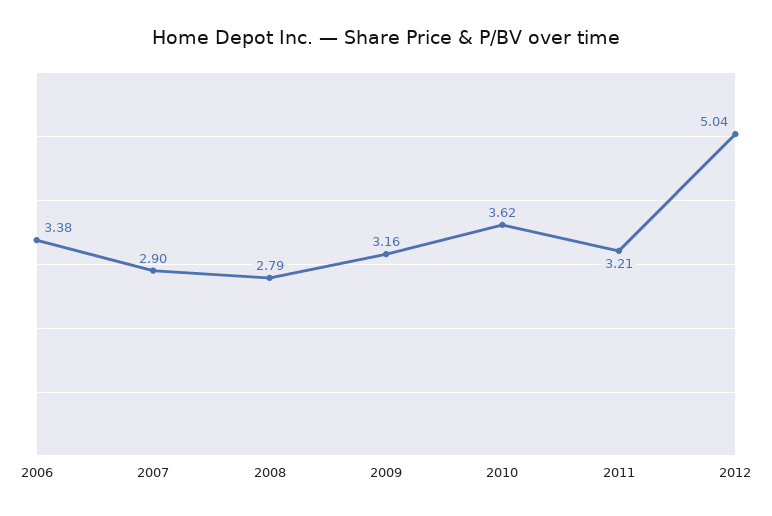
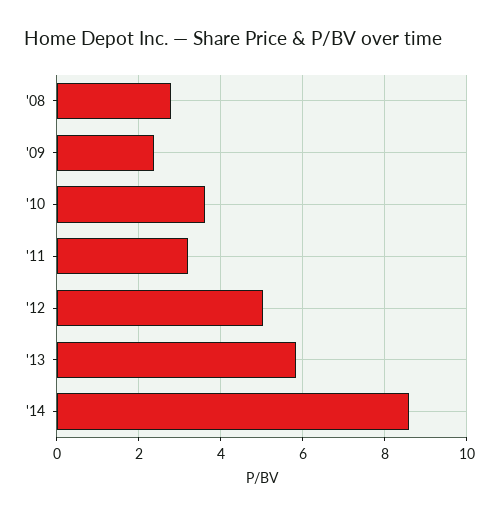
2006: 3.38 -> none
2007: 2.9 -> none
2009: 3.16 -> 2.4
'13: none -> 5.8
'14: none -> 8.6

